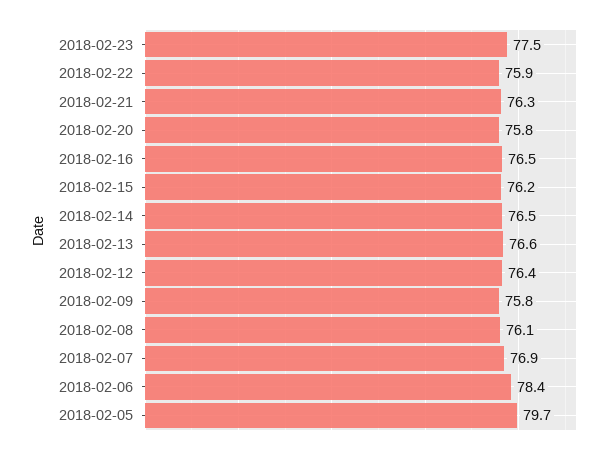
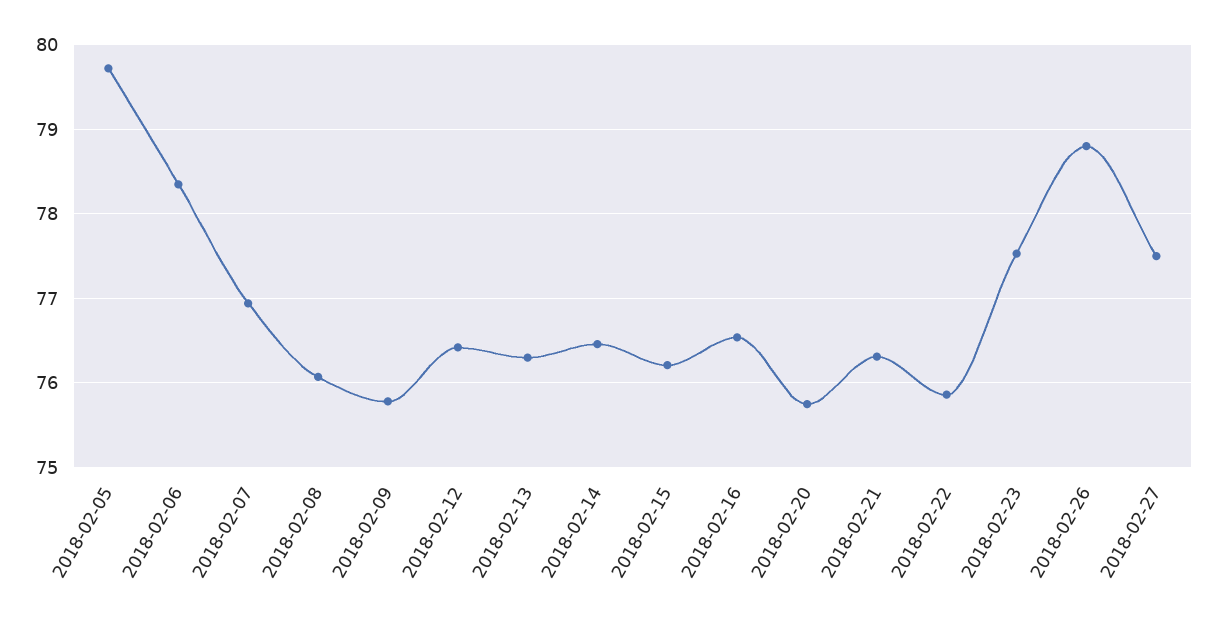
2018-02-13: 76.6 -> 76.3
2018-02-26: none -> 78.8
2018-02-27: none -> 77.5

